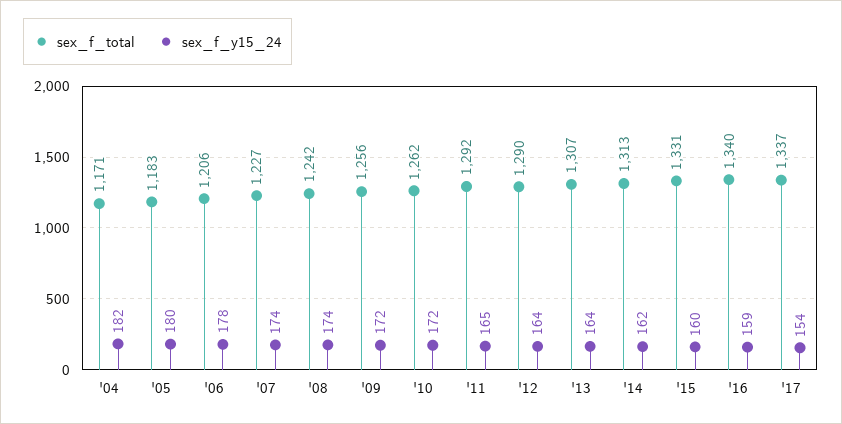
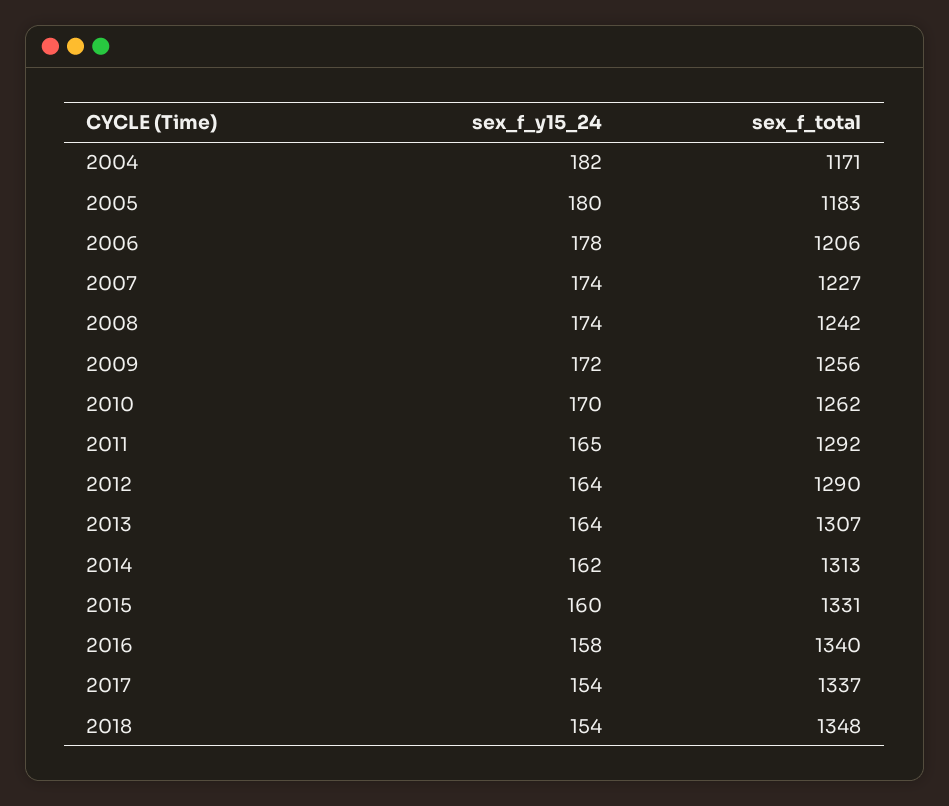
sex_f_y15_24, '10: 172 -> 170
sex_f_y15_24, '16: 159 -> 158
sex_f_y15_24, 2018: none -> 154
sex_f_total, 2018: none -> 1348

